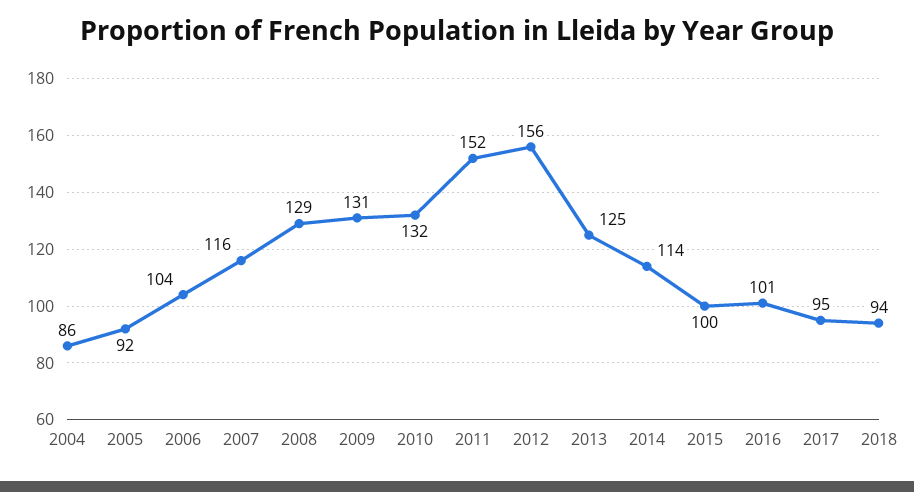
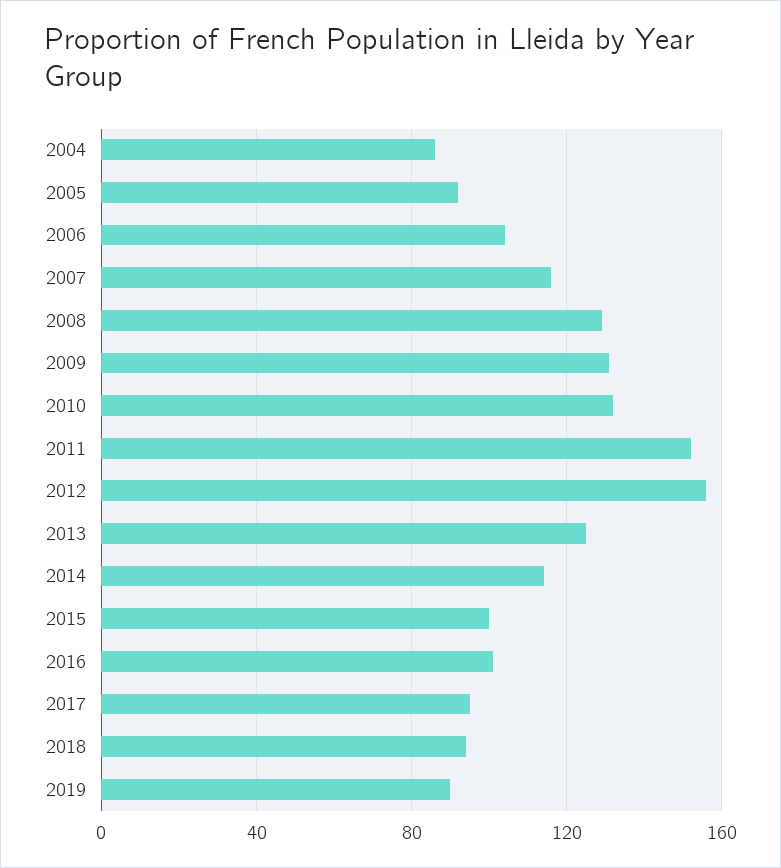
2019: none -> 90

